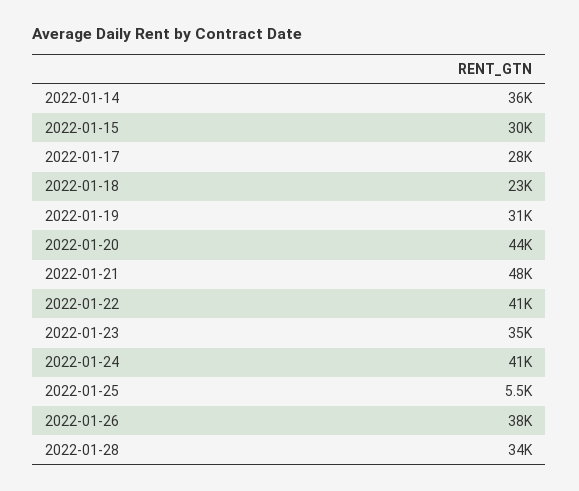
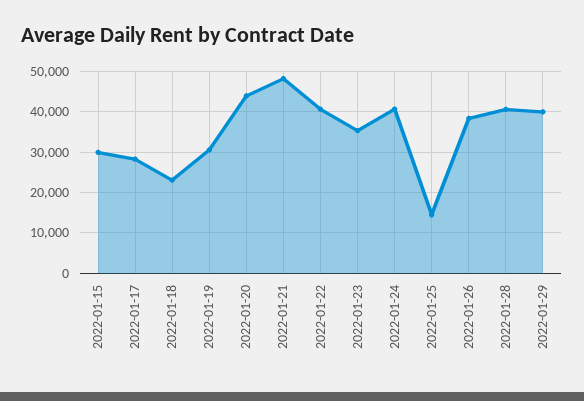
2022-01-14: 36000 -> none
2022-01-25: 5500 -> 14000
2022-01-28: 34000 -> 40000
2022-01-29: none -> 40000

